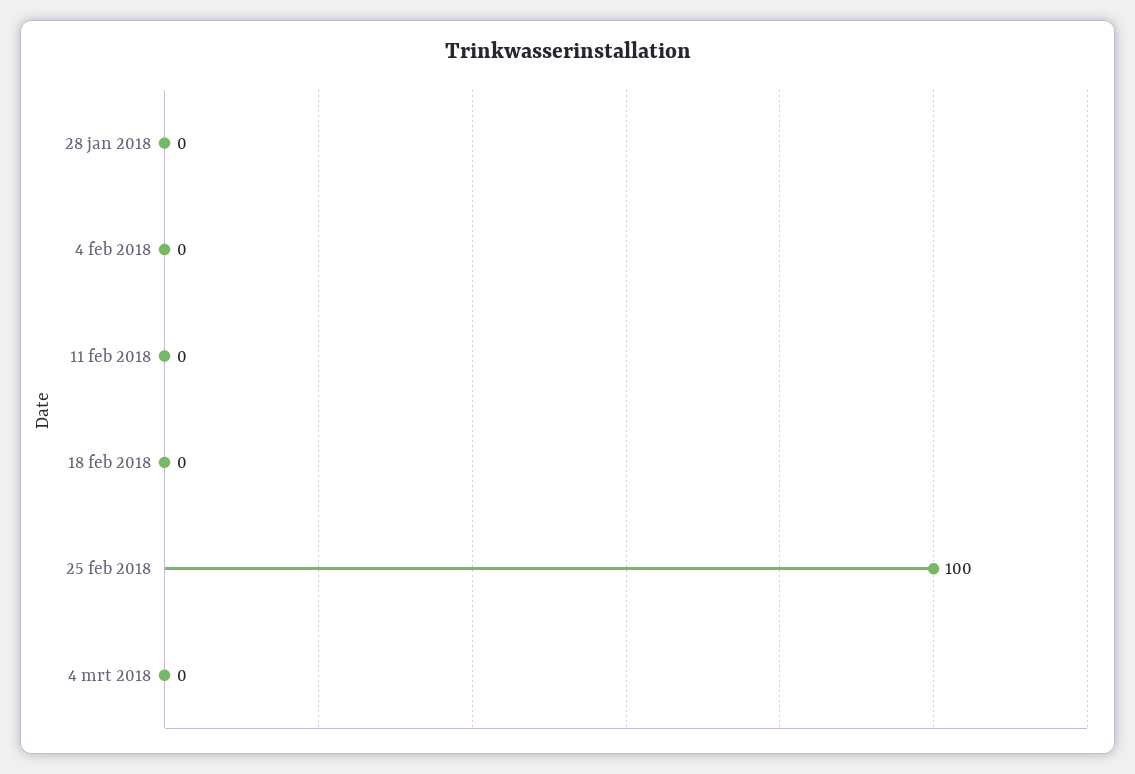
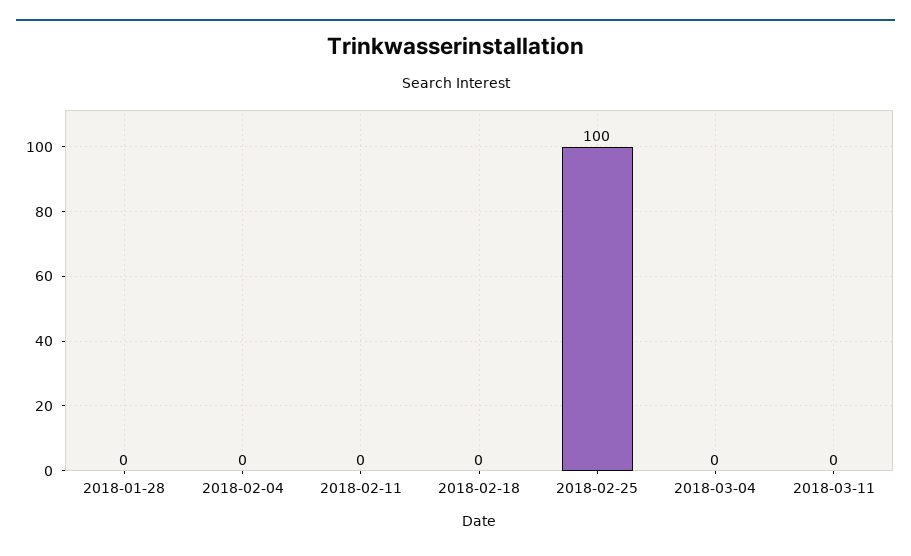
2018-03-11: none -> 0

